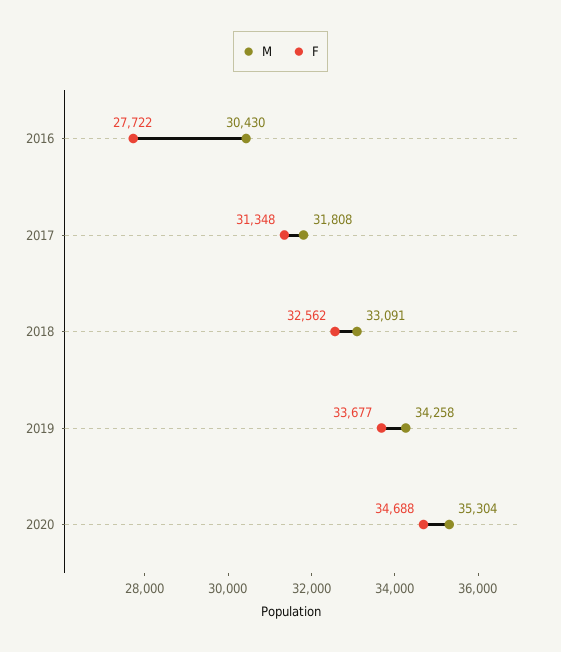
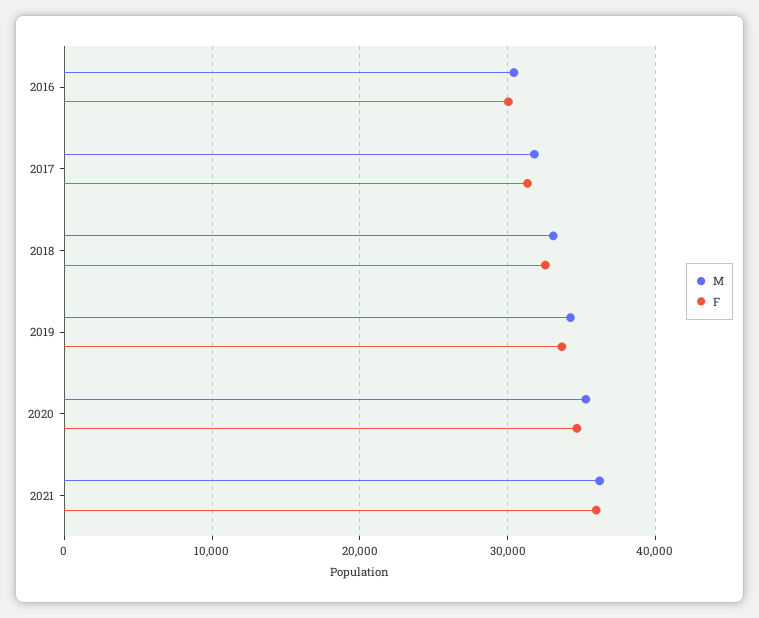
F, 2016: 27722 -> 30000
M, 2021: none -> 36000
F, 2021: none -> 36000

